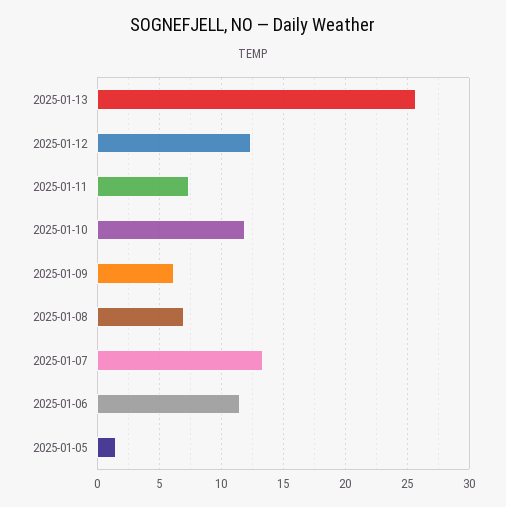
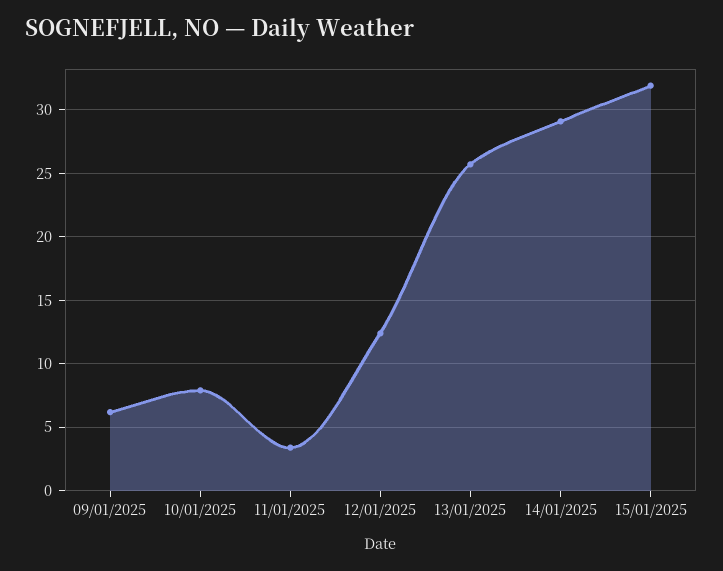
2025-01-11: 7.5 -> 3.5
2025-01-10: 12 -> 8
2025-01-08: 7 -> none
2025-01-07: 13.5 -> none
2025-01-06: 11.5 -> none
2025-01-05: 1.5 -> none
14/01/2025: none -> 29
15/01/2025: none -> 32

